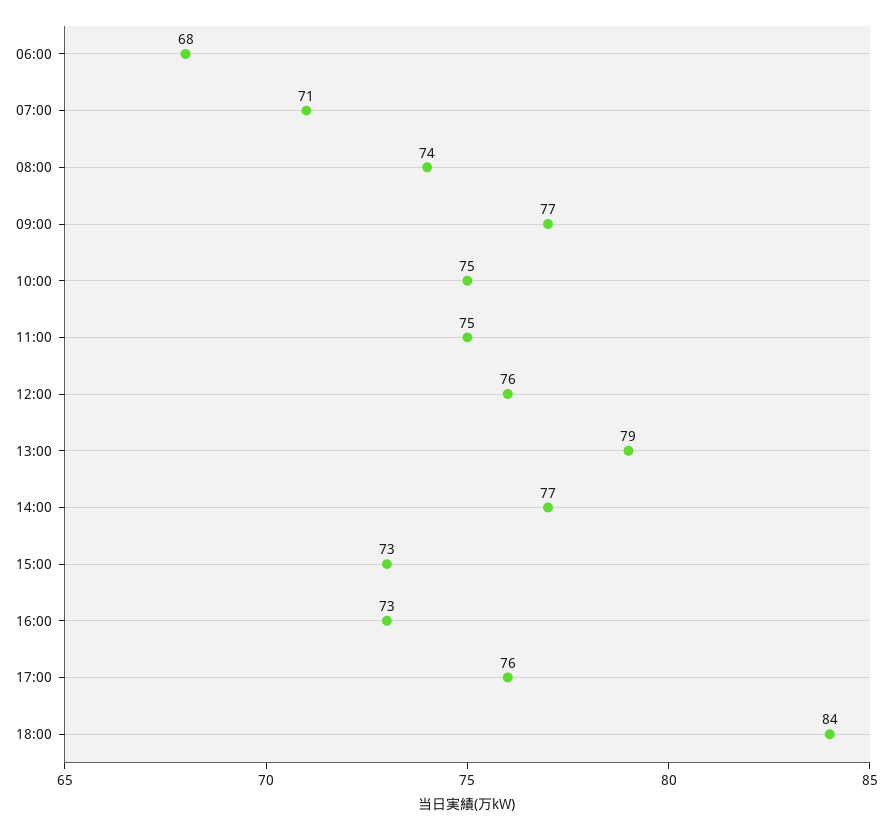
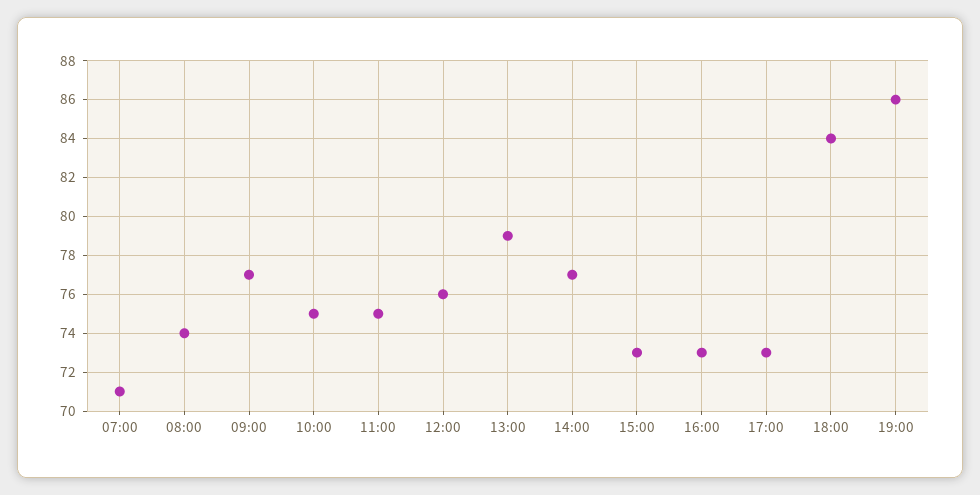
06:00: 68 -> none
17:00: 76 -> 73
19:00: none -> 86

